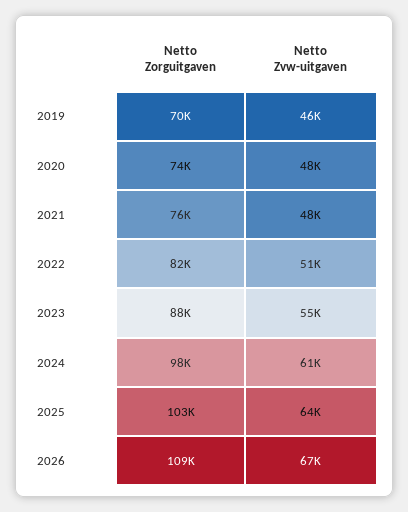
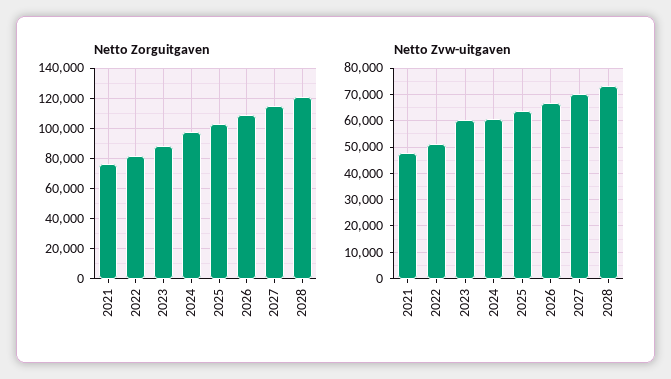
Netto Zorguitgaven, 2019: 70000 -> none
Netto Zvw-uitgaven, 2019: 46000 -> none
Netto Zorguitgaven, 2020: 74000 -> none
Netto Zvw-uitgaven, 2020: 48000 -> none
Netto Zvw-uitgaven, 2023: 55000 -> 60000
Netto Zorguitgaven, 2027: none -> 115000
Netto Zorguitgaven, 2028: none -> 120000
Netto Zvw-uitgaven, 2027: none -> 70000
Netto Zvw-uitgaven, 2028: none -> 72500

